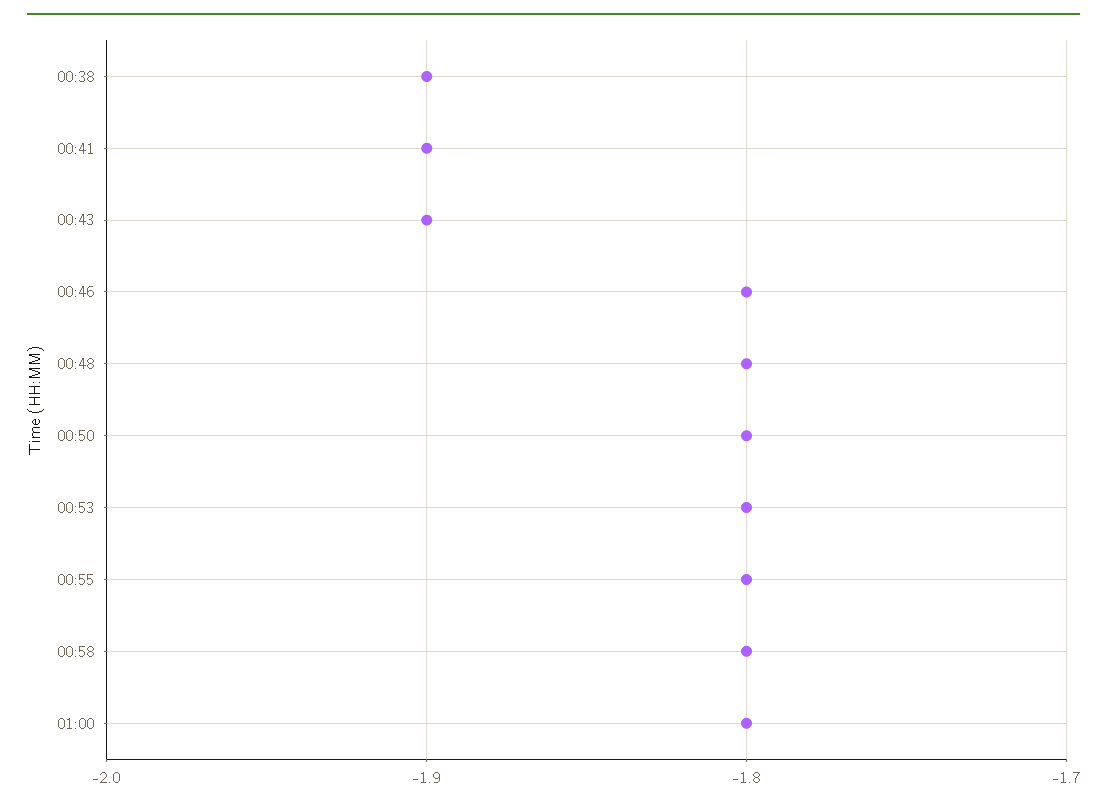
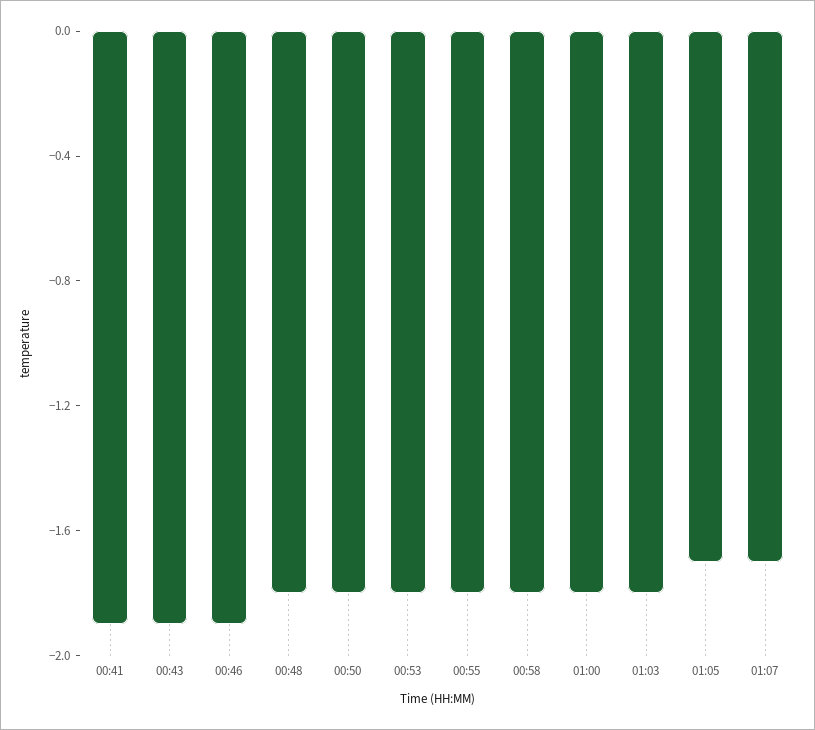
00:38: -1.9 -> none
00:46: -1.8 -> -1.9
01:03: none -> -1.8
01:05: none -> -1.7
01:07: none -> -1.7

